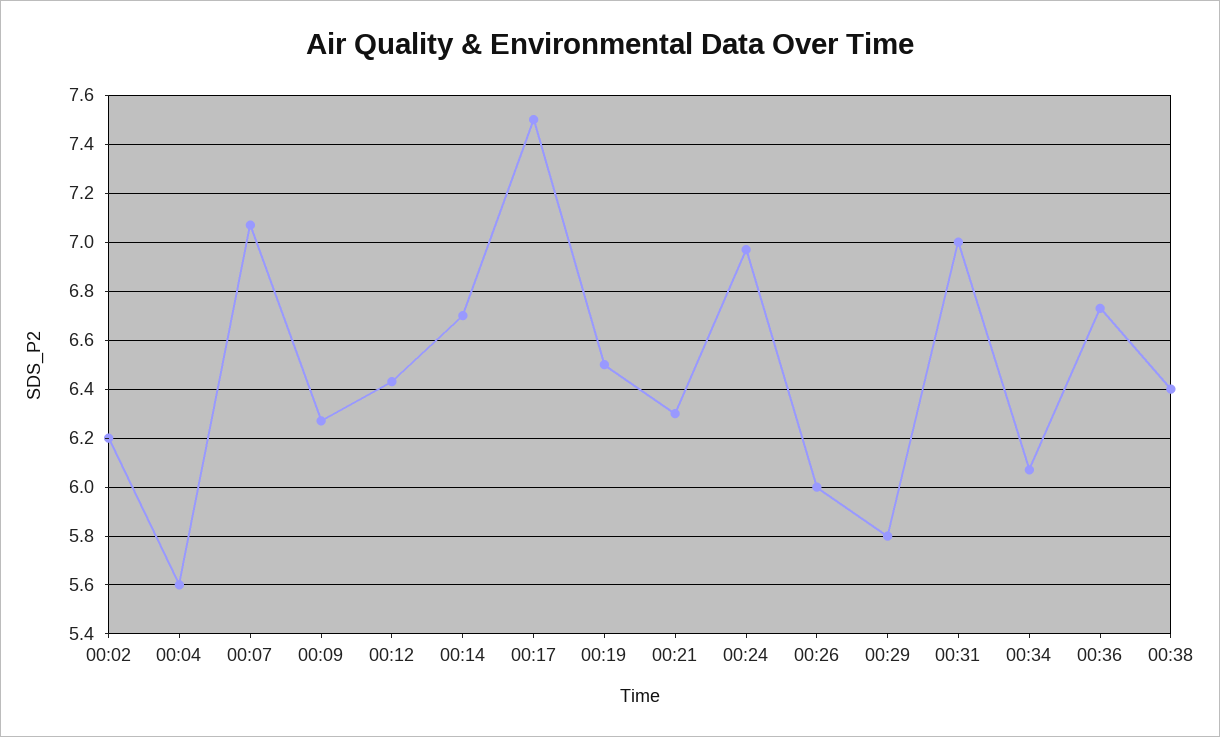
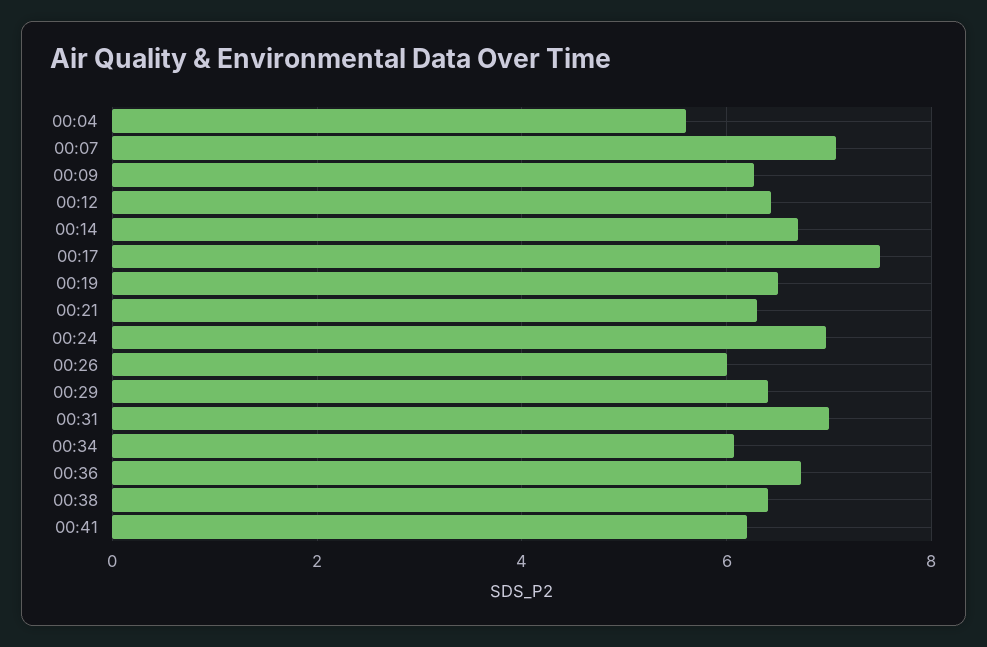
00:02: 6.2 -> none
00:29: 5.8 -> 6.4
00:41: none -> 6.2

